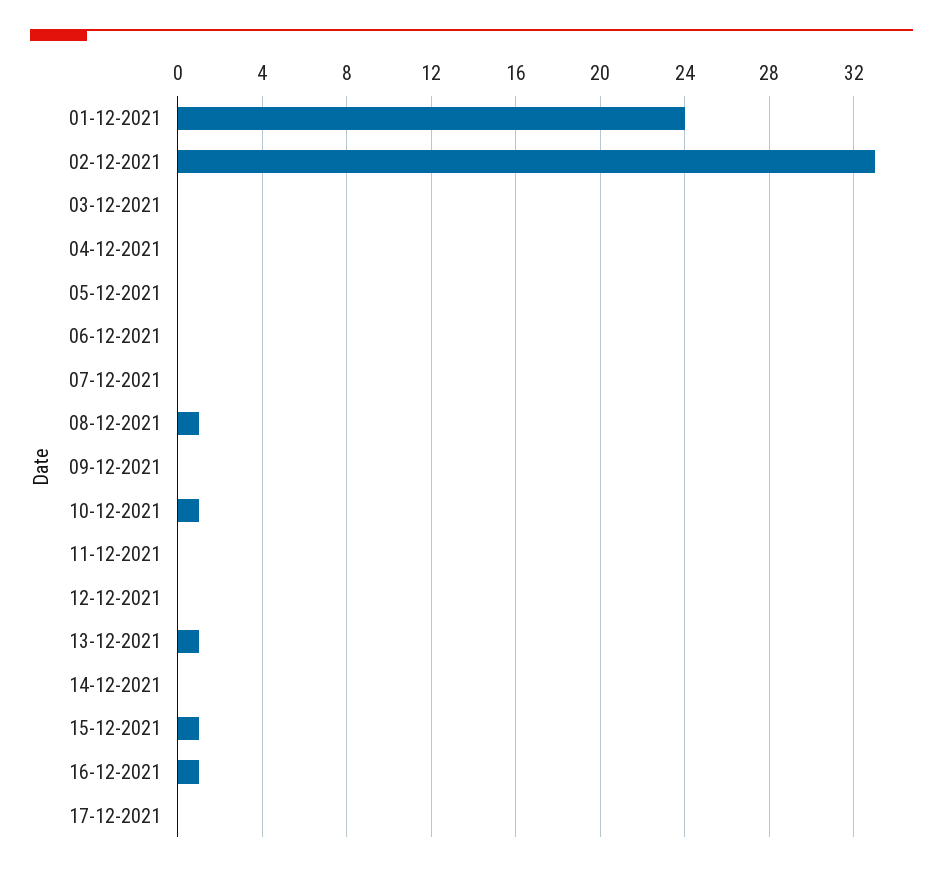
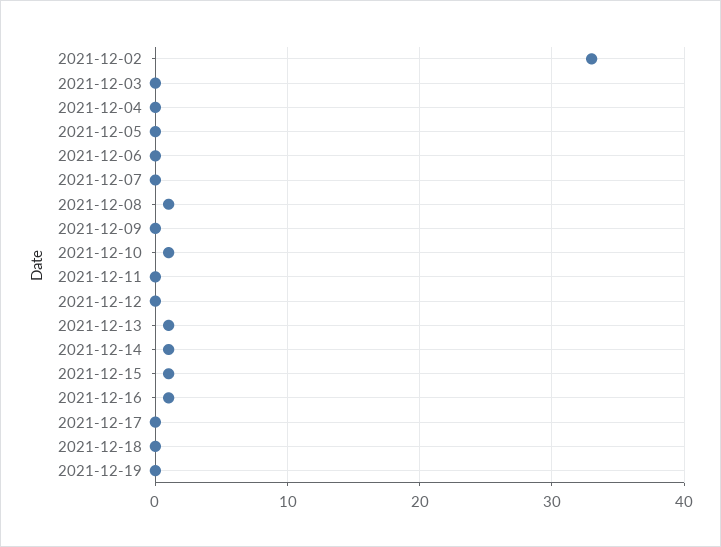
01-12-2021: 24 -> none
14-12-2021: 0 -> 1
2021-12-18: none -> 0
2021-12-19: none -> 0

